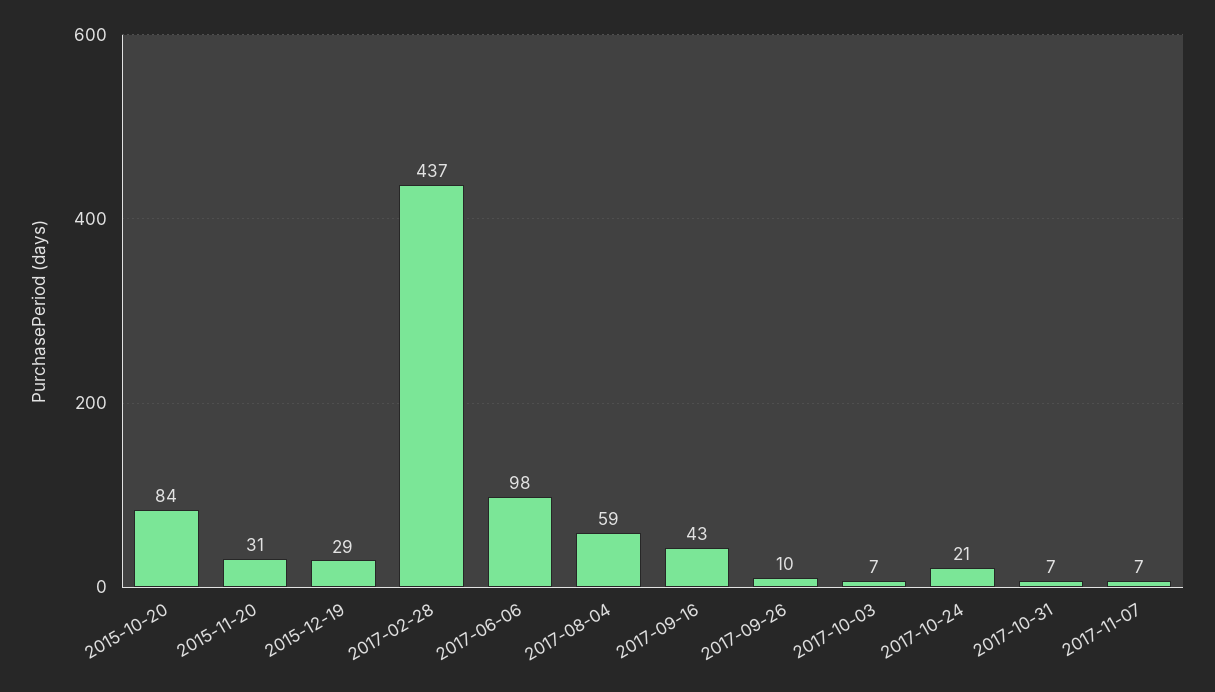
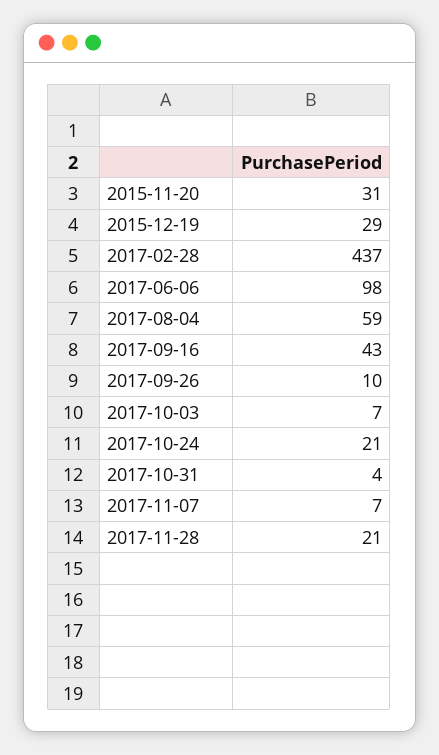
2015-10-20: 84 -> none
2017-10-31: 7 -> 4
2017-11-28: none -> 21

